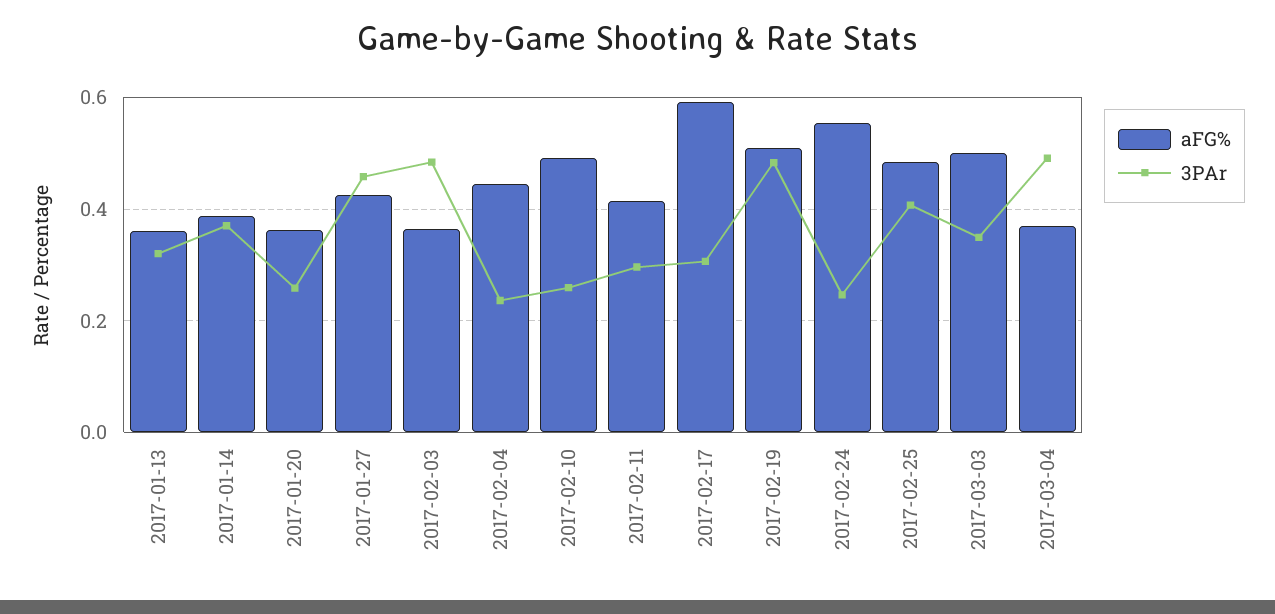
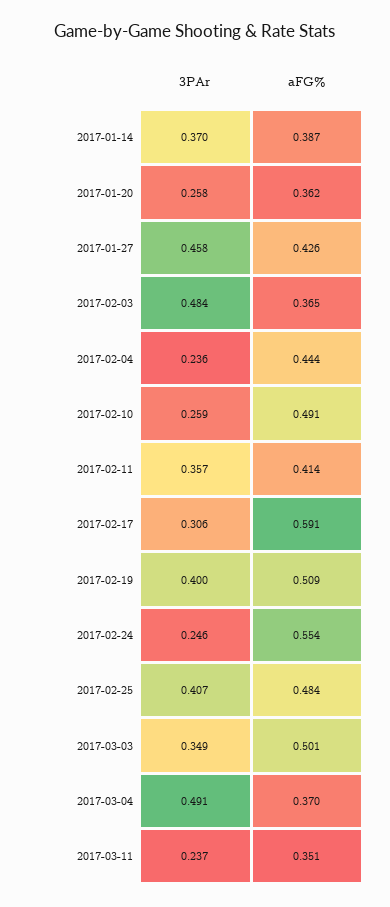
aFG%, 2017-01-13: 0.36 -> none
3PAr, 2017-01-13: 0.32 -> none
3PAr, 2017-02-11: 0.3 -> 0.357
3PAr, 2017-02-19: 0.48 -> 0.4
3PAr, 2017-03-11: none -> 0.237
aFG%, 2017-03-11: none -> 0.351

